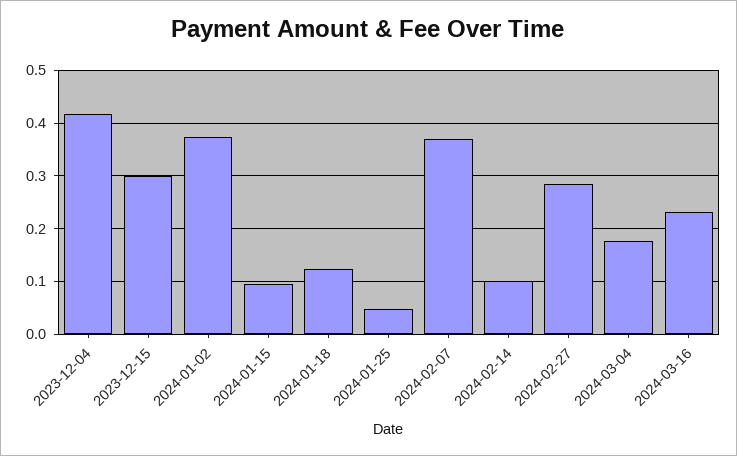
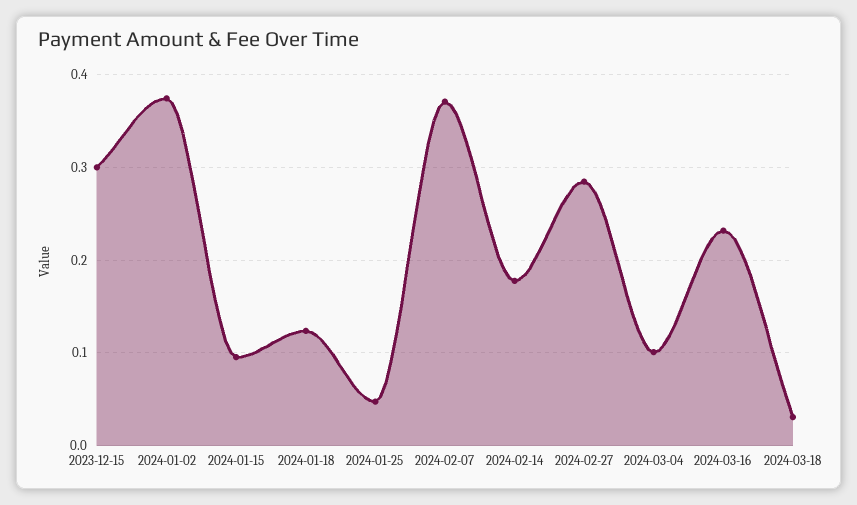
2023-12-04: 0.42 -> none
2024-02-14: 0.1 -> 0.18
2024-03-04: 0.18 -> 0.1
2024-03-18: none -> 0.03

